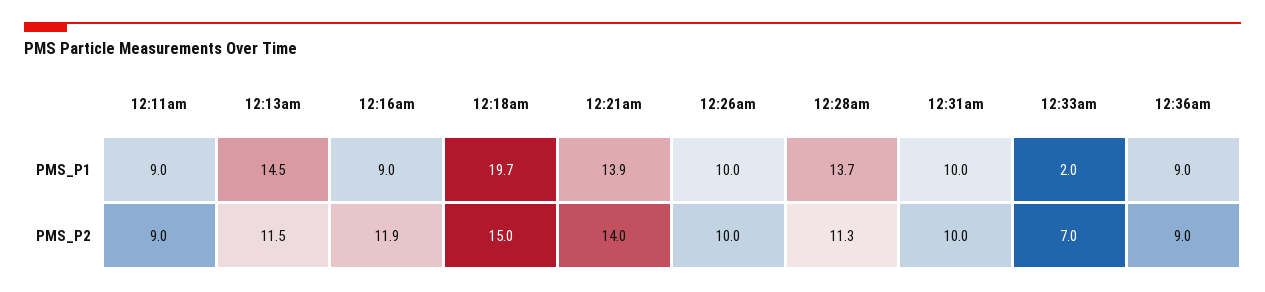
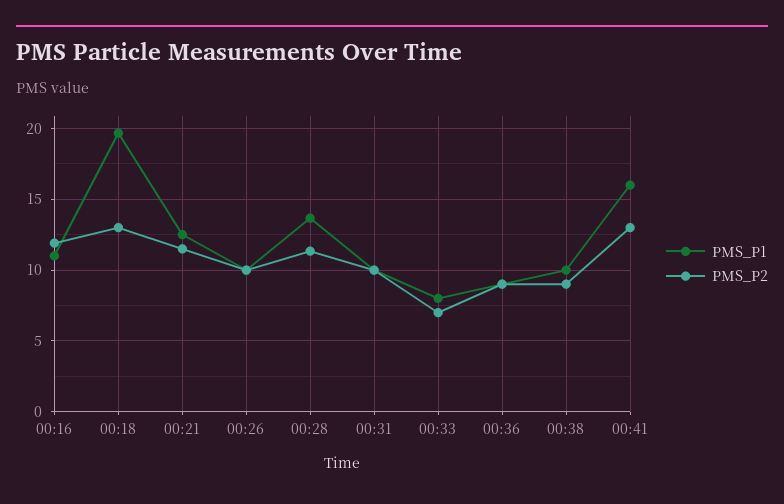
PMS_P1, 12:11am: 9 -> none
PMS_P1, 12:13am: 14.5 -> none
PMS_P1, 12:16am: 9 -> 11
PMS_P1, 12:21am: 13.9 -> 12.5
PMS_P1, 12:33am: 2 -> 8
PMS_P2, 12:11am: 9 -> none
PMS_P2, 12:13am: 11.5 -> none
PMS_P2, 12:18am: 15 -> 13
PMS_P2, 12:21am: 14 -> 11.5
PMS_P1, 00:38: none -> 10
PMS_P2, 00:38: none -> 9
PMS_P1, 00:41: none -> 16
PMS_P2, 00:41: none -> 13

